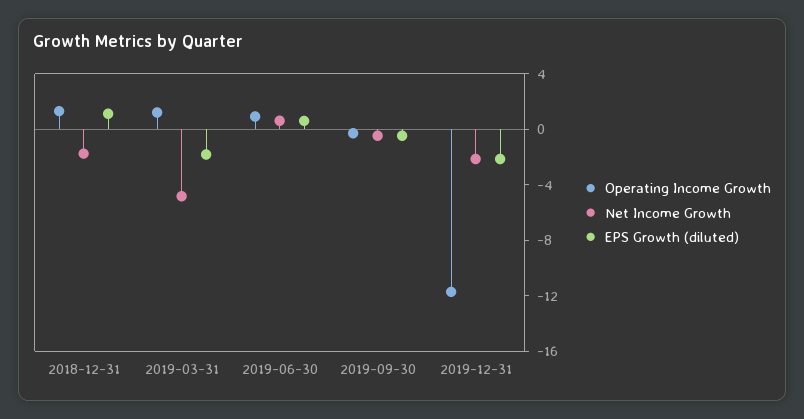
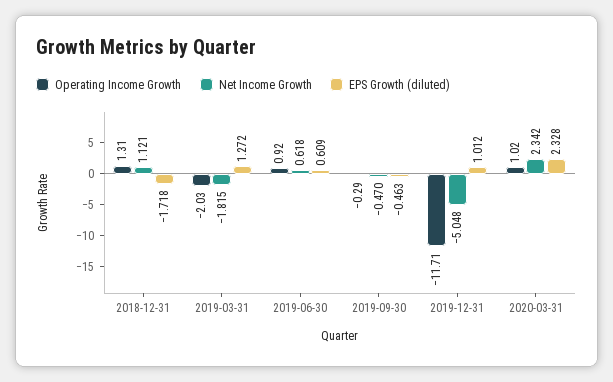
Net Income Growth, 2018-12-31: -2 -> 1.121
EPS Growth (diluted), 2018-12-31: 1 -> -1.718
Operating Income Growth, 2019-03-31: 1 -> -2.03
Net Income Growth, 2019-03-31: -5 -> -1.815
EPS Growth (diluted), 2019-03-31: -2 -> 1.272
Net Income Growth, 2019-12-31: -2 -> -5.048
EPS Growth (diluted), 2019-12-31: -2 -> 1.012
Operating Income Growth, 2020-03-31: none -> 1.02
Net Income Growth, 2020-03-31: none -> 2.342
EPS Growth (diluted), 2020-03-31: none -> 2.328

